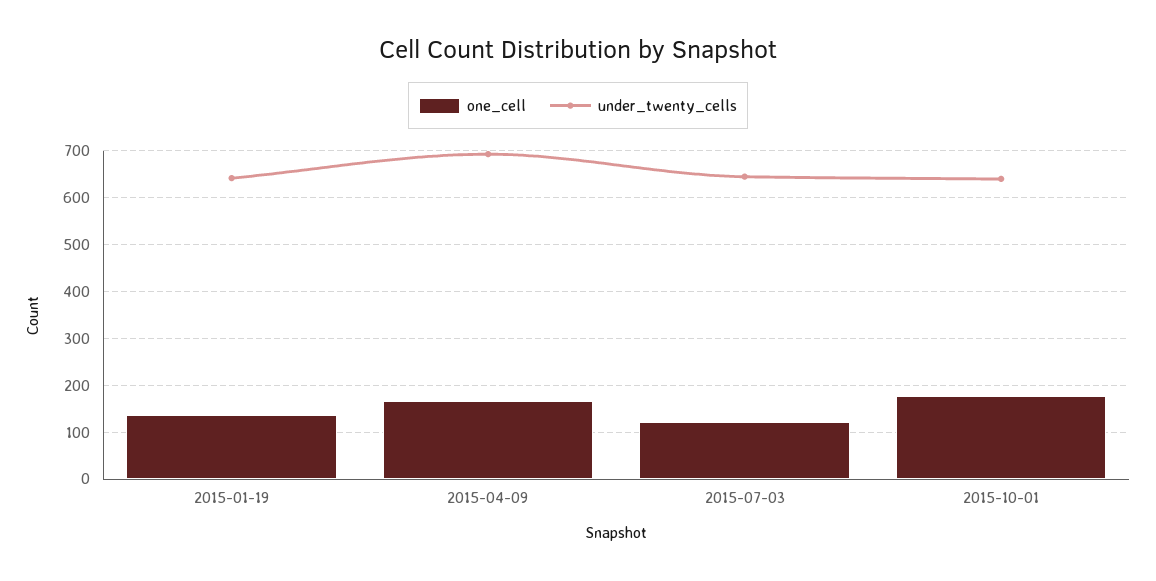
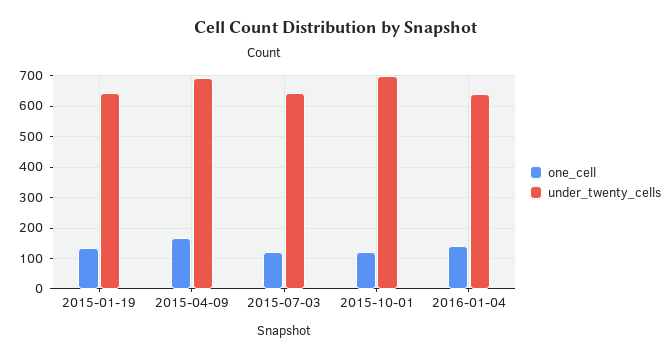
one_cell, 2015-10-01: 180 -> 120
under_twenty_cells, 2015-10-01: 640 -> 700
one_cell, 2016-01-04: none -> 140
under_twenty_cells, 2016-01-04: none -> 640

